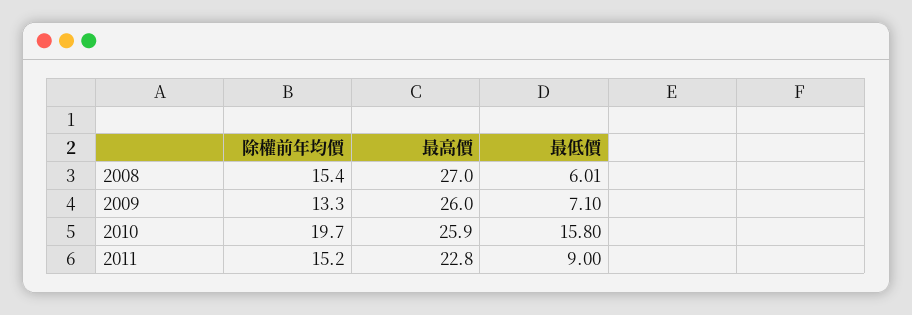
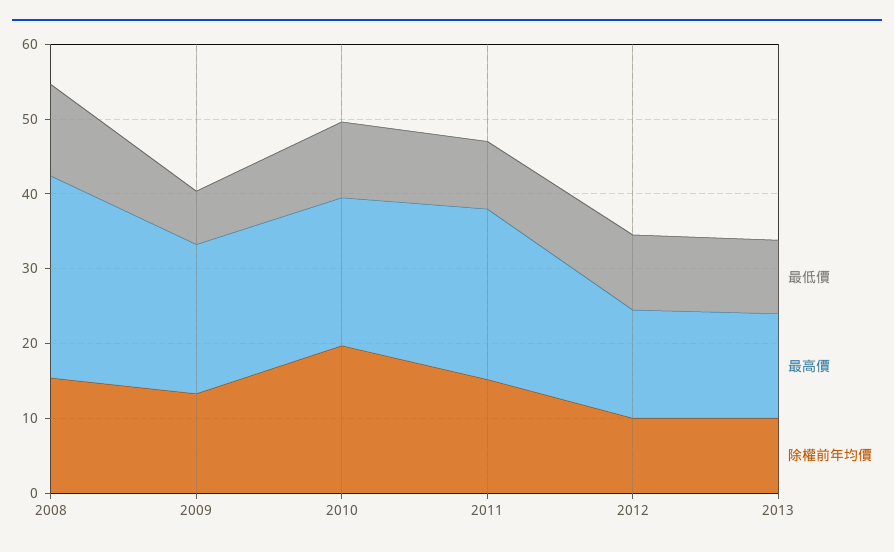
最低價, 2008: 6.01 -> 12
最高價, 2009: 26 -> 20
最高價, 2010: 25.9 -> 20
最低價, 2010: 15.8 -> 10
最低價, 2012: none -> 10
最高價, 2012: none -> 14
除權前年均價, 2012: none -> 10
最低價, 2013: none -> 10
最高價, 2013: none -> 14
除權前年均價, 2013: none -> 10

